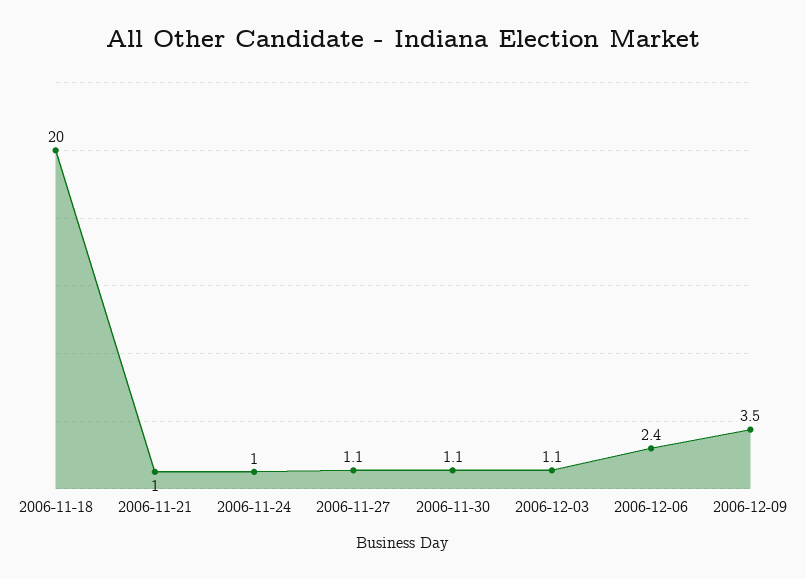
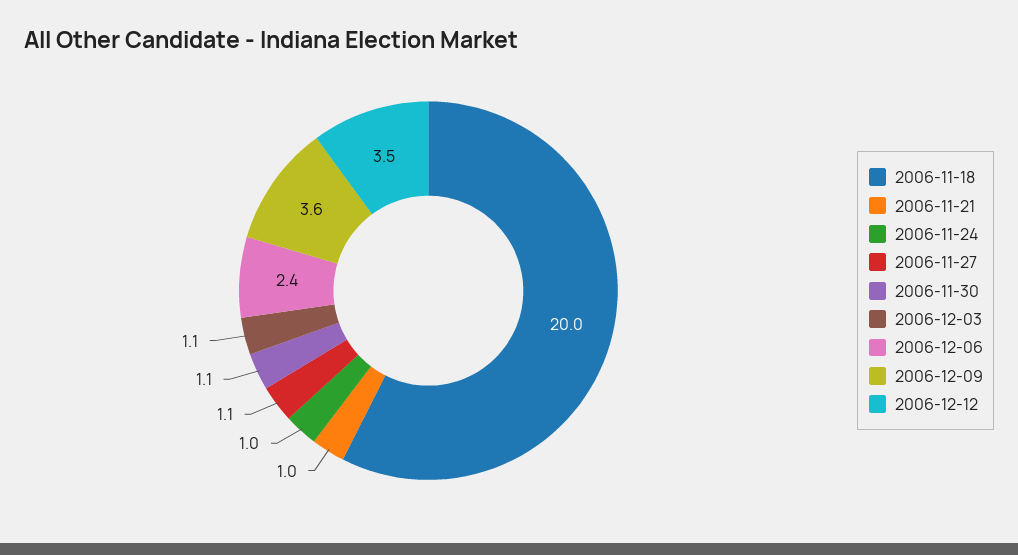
2006-12-09: 3.5 -> 3.6
2006-12-12: none -> 3.5

